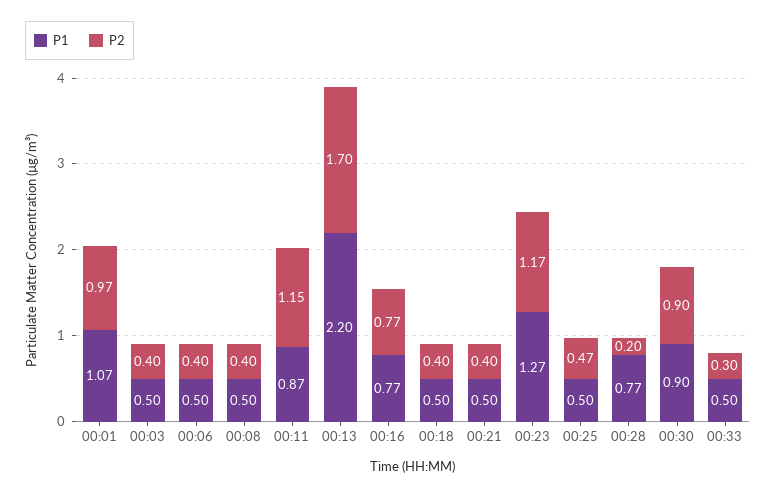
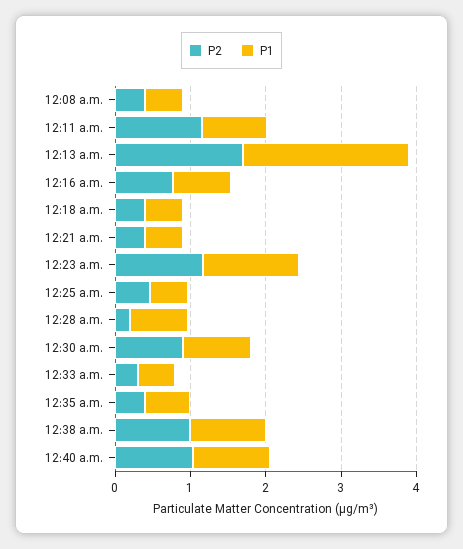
P1, 00:01: 1.07 -> none
P2, 00:01: 0.97 -> none
P1, 00:03: 0.5 -> none
P2, 00:03: 0.4 -> none
P1, 00:06: 0.5 -> none
P2, 00:06: 0.4 -> none
P2, 12:35 a.m.: none -> 0.4
P1, 12:35 a.m.: none -> 0.6
P2, 12:38 a.m.: none -> 1
P1, 12:38 a.m.: none -> 1
P2, 12:40 a.m.: none -> 1
P1, 12:40 a.m.: none -> 1

